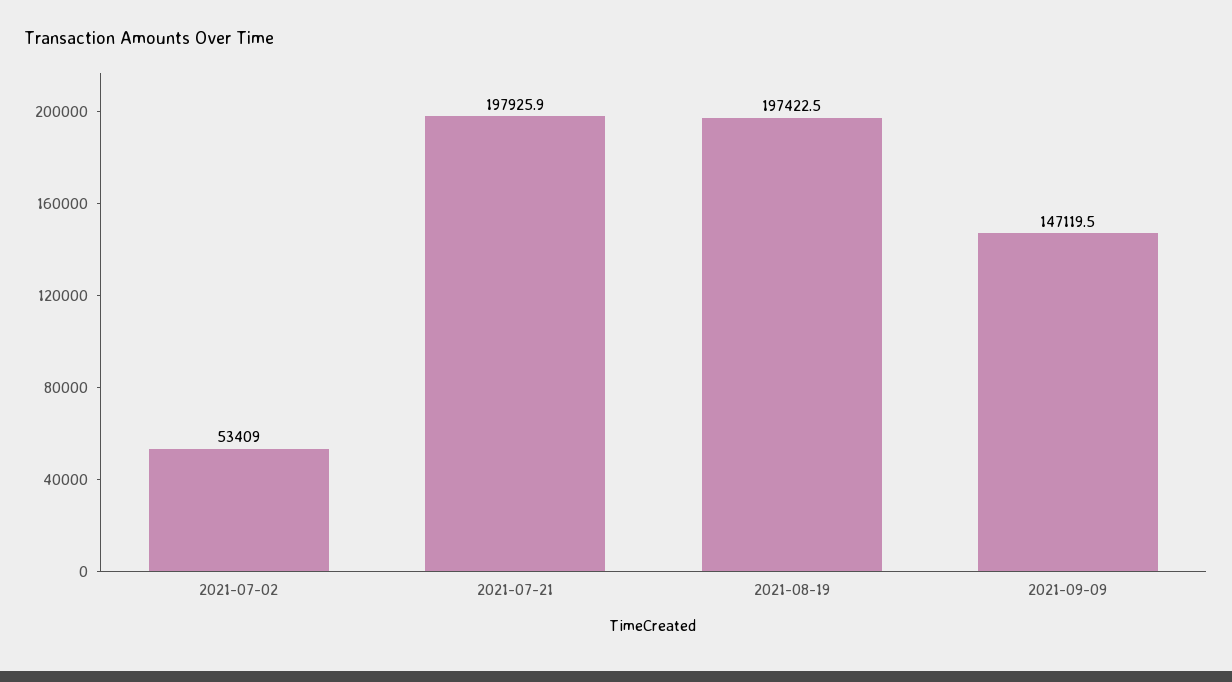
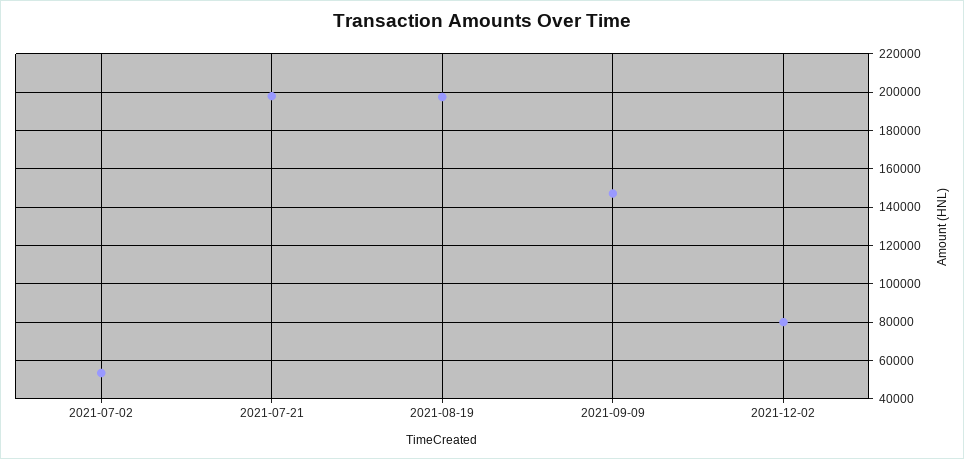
2021-12-02: none -> 80000

